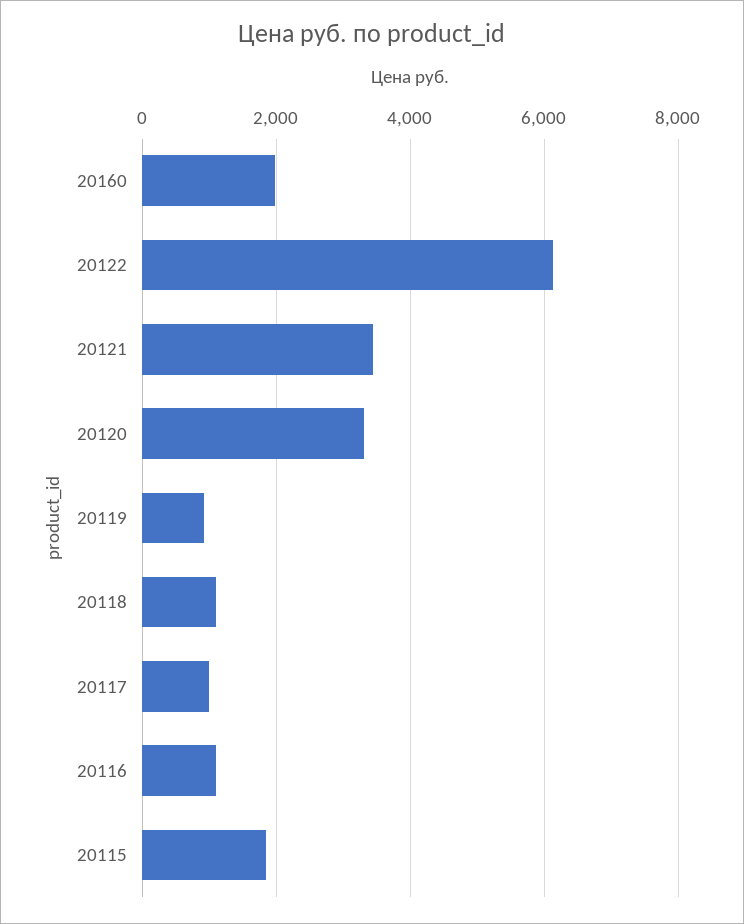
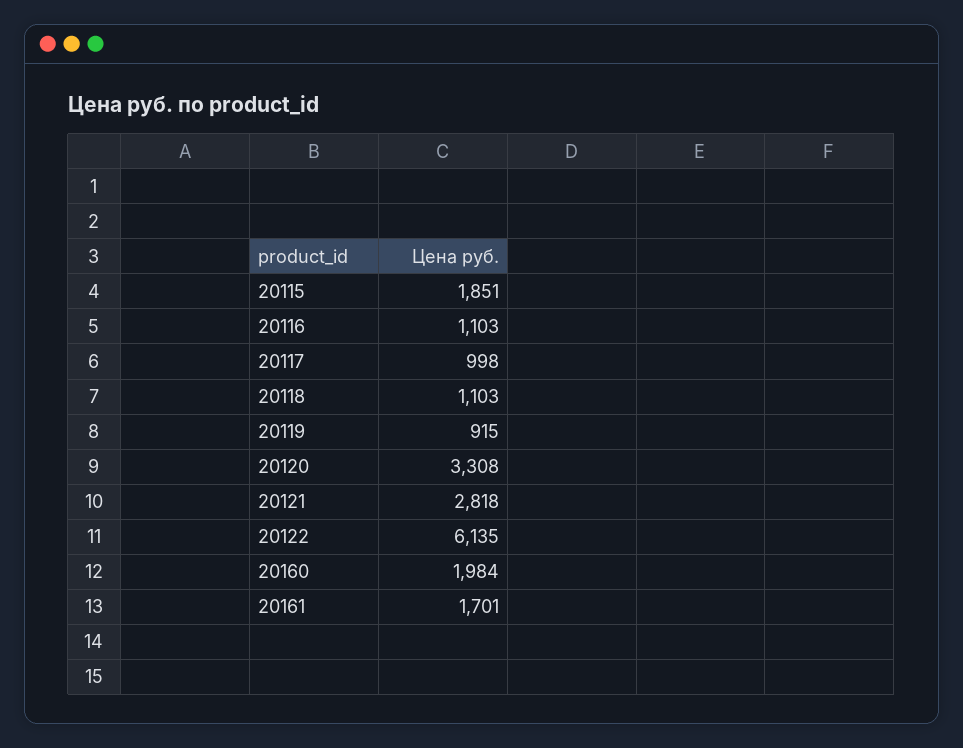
20121: 3400 -> 2818
20161: none -> 1701

